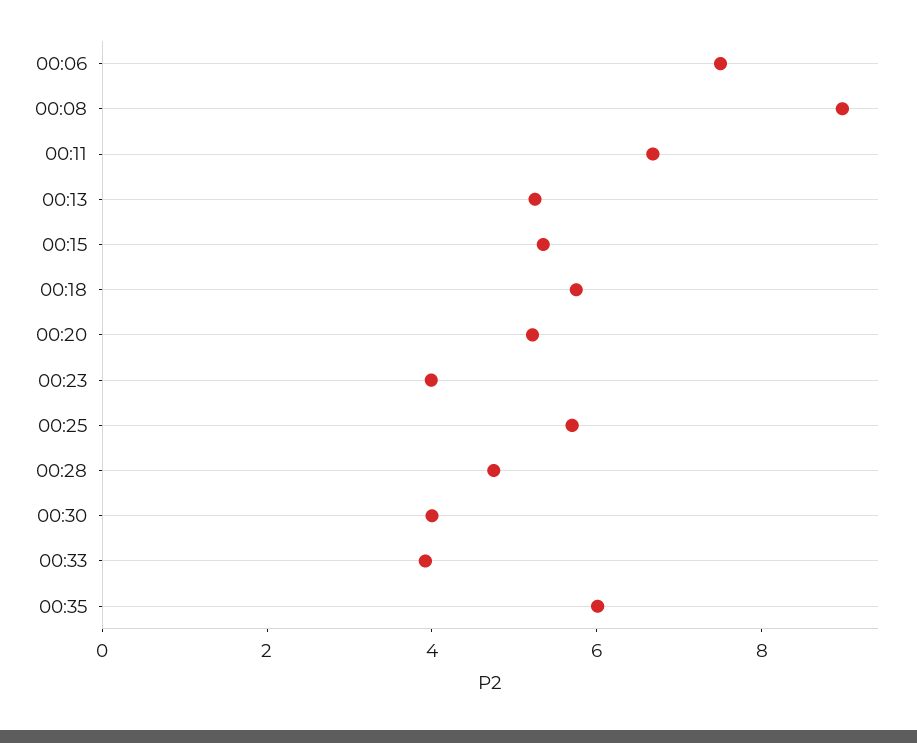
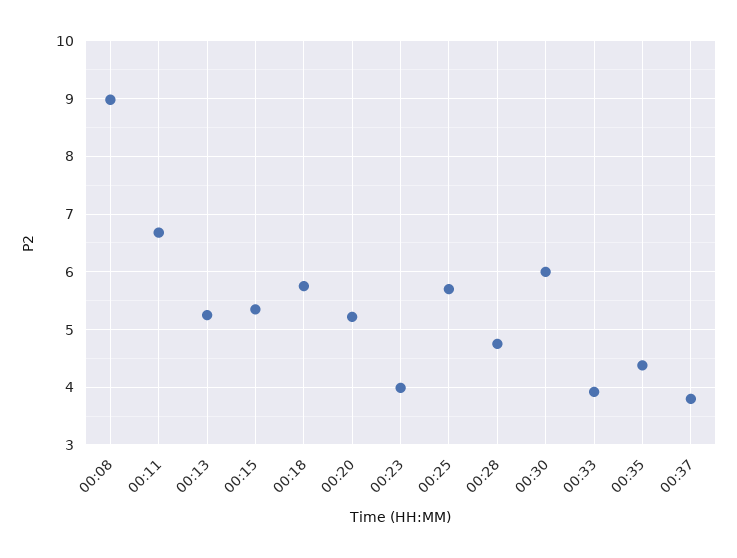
00:06: 7.5 -> none
00:30: 4 -> 6
00:35: 6 -> 4.4
00:37: none -> 3.8

